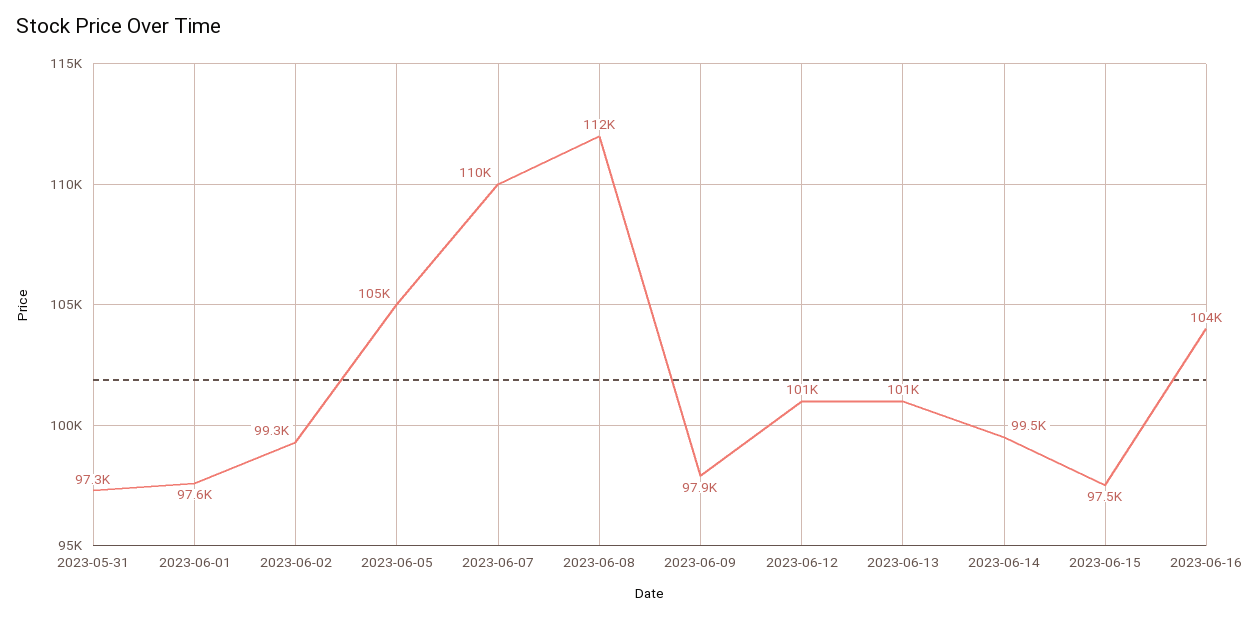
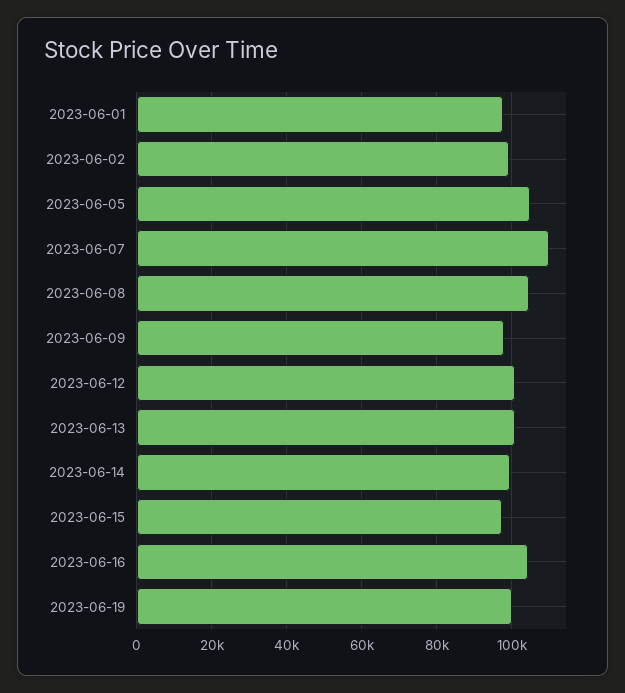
2023-05-31: 97300 -> none
2023-06-08: 112000 -> 104000
2023-06-19: none -> 100000

